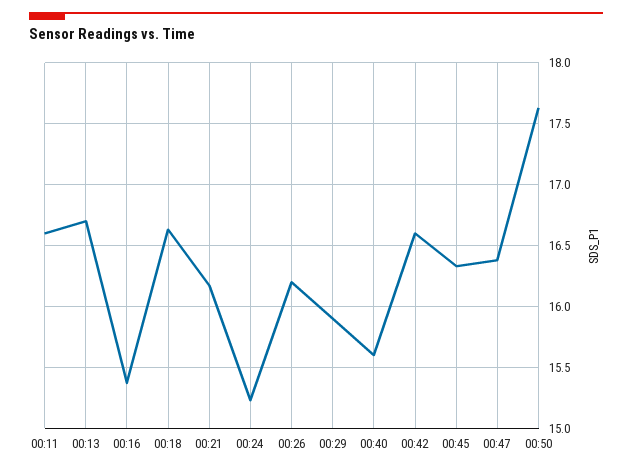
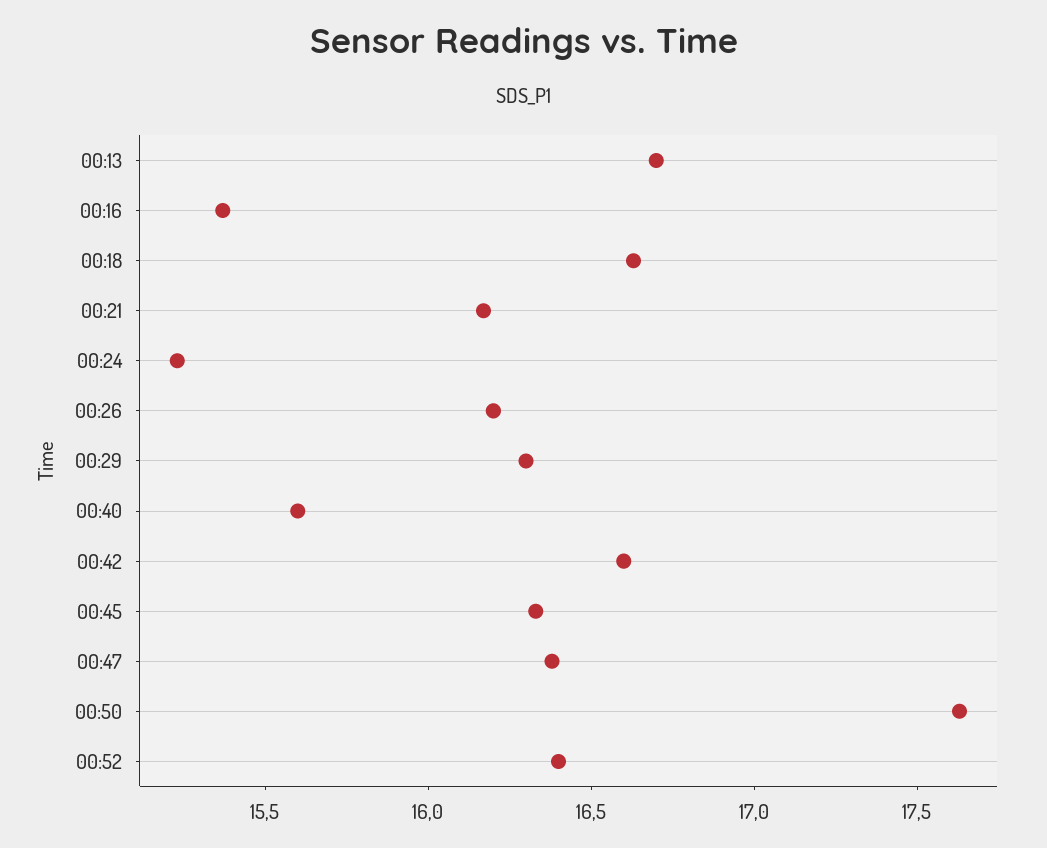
00:11: 16.6 -> none
00:29: 15.9 -> 16.3
00:52: none -> 16.4

